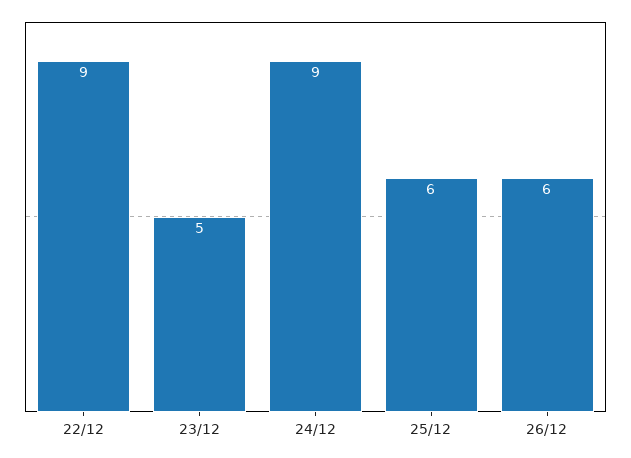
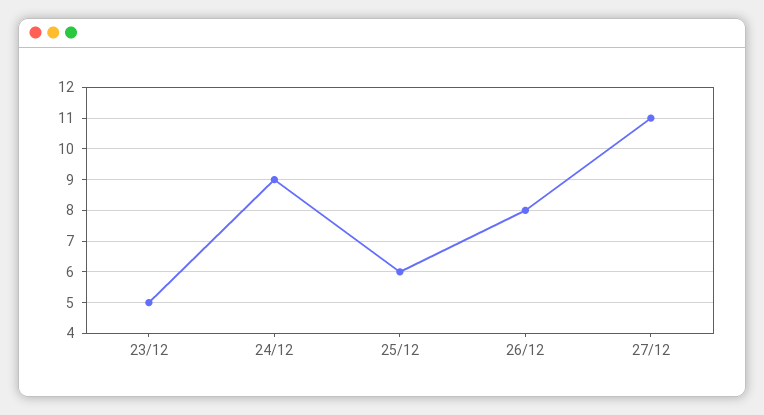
22/12: 9 -> none
26/12: 6 -> 8
27/12: none -> 11

